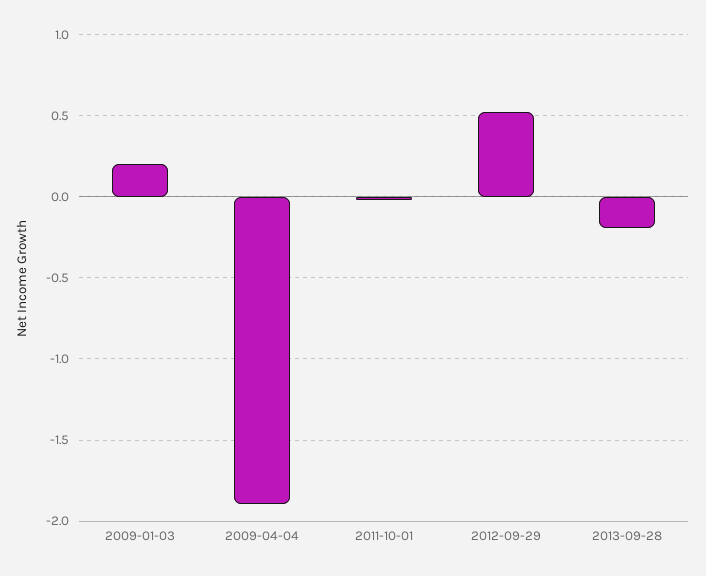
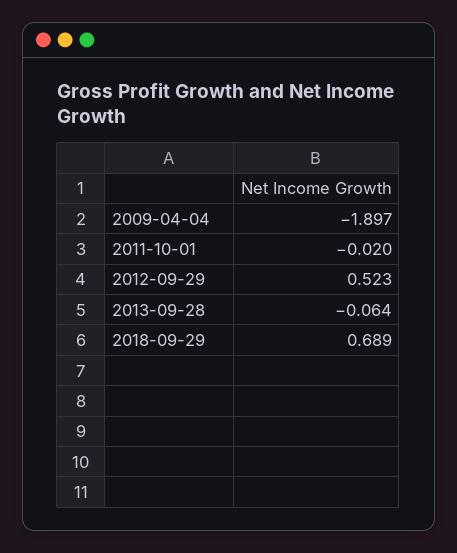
2009-01-03: 0.2 -> none
2013-09-28: -0.2 -> -0.064
2018-09-29: none -> 0.689

